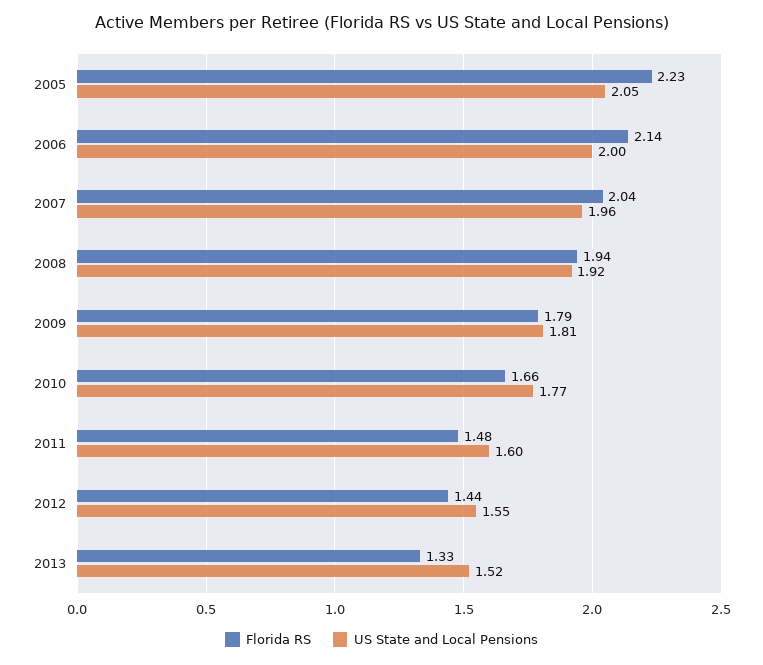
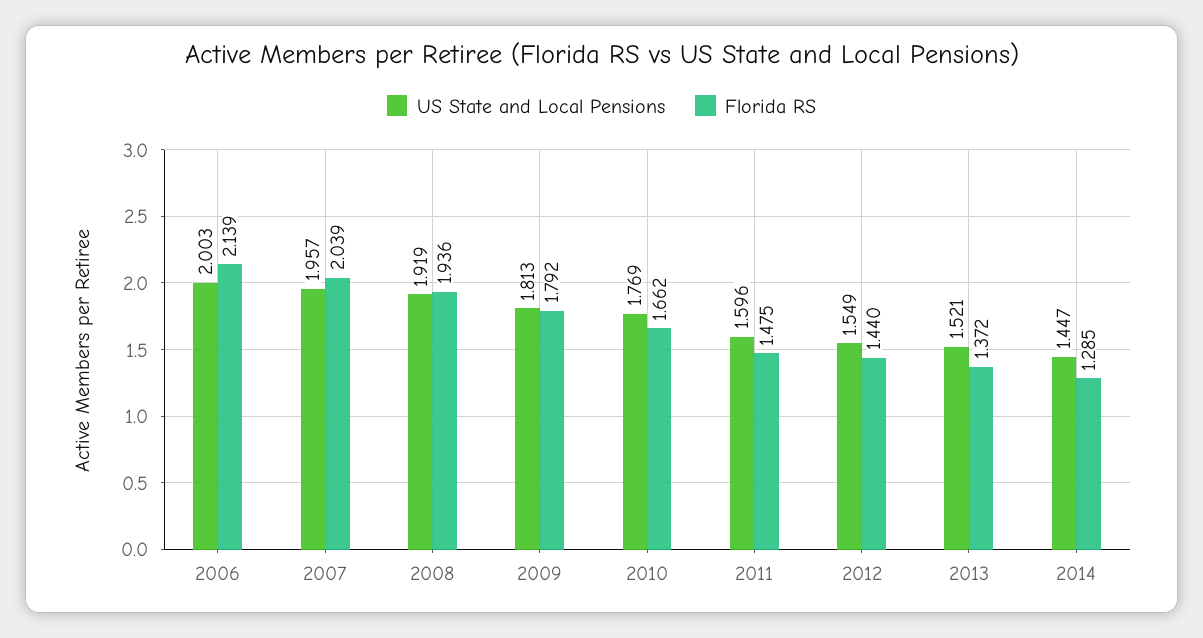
Florida RS, 2005: 2.23 -> none
US State and Local Pensions, 2005: 2.05 -> none
Florida RS, 2013: 1.33 -> 1.372
US State and Local Pensions, 2014: none -> 1.447
Florida RS, 2014: none -> 1.285

